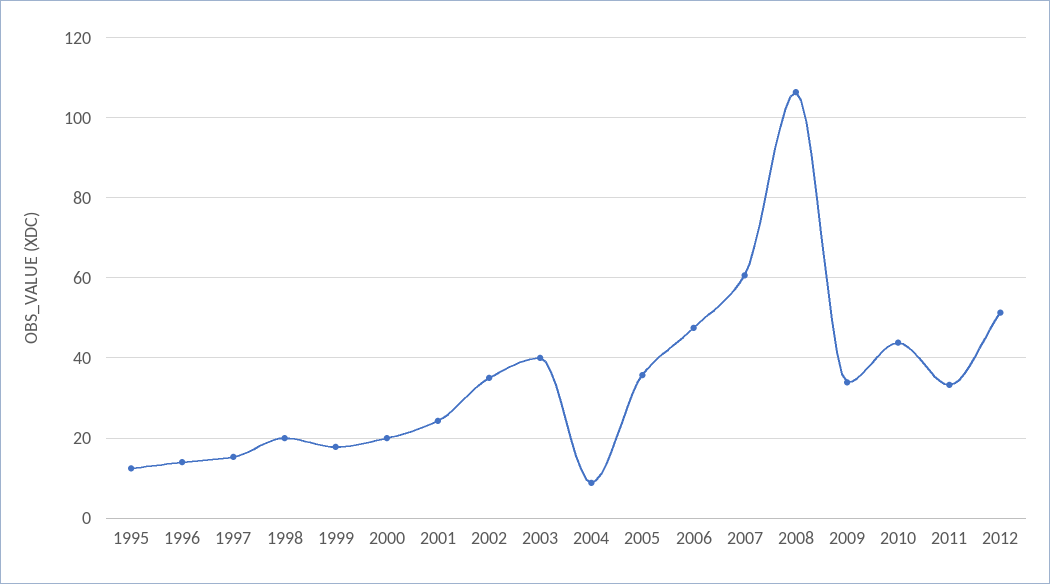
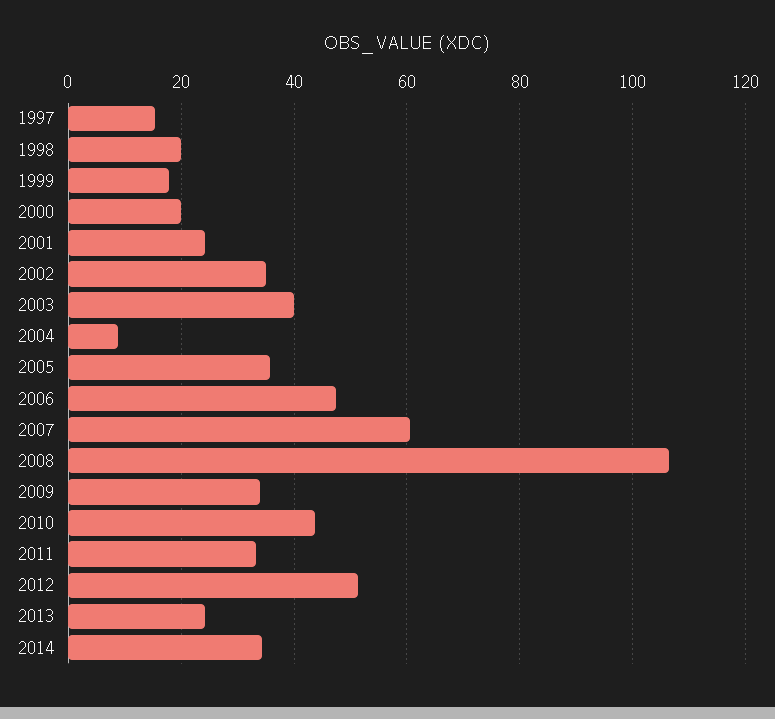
1995: 12 -> none
1996: 14 -> none
2013: none -> 24
2014: none -> 34

